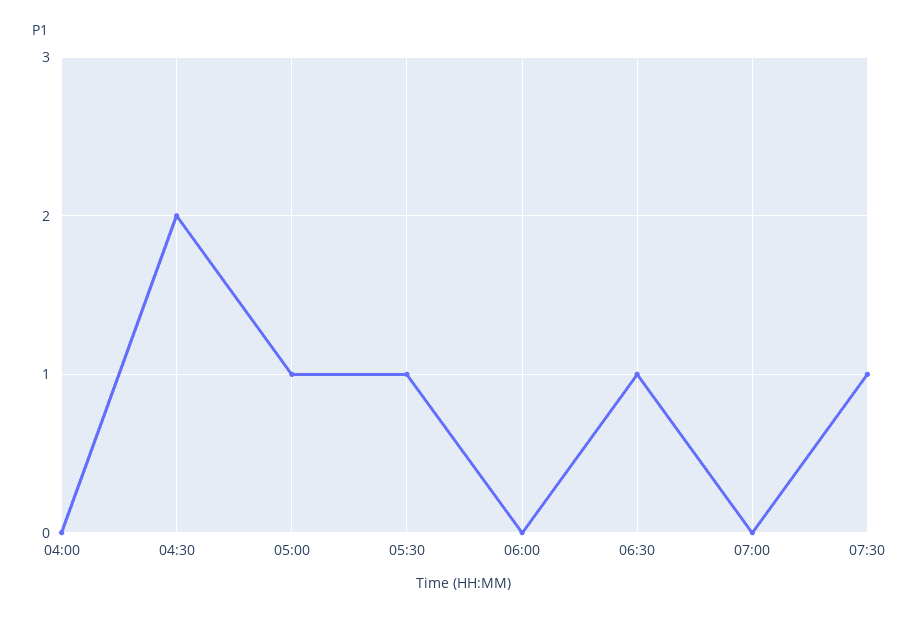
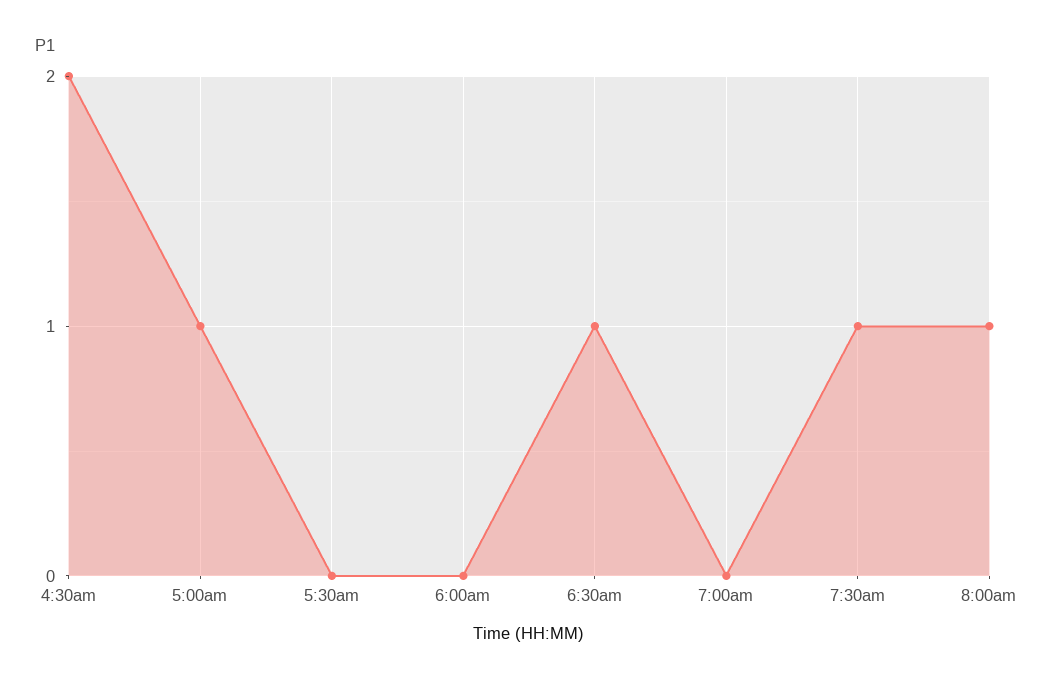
04:00: 0 -> none
05:30: 1 -> 0
8:00am: none -> 1

